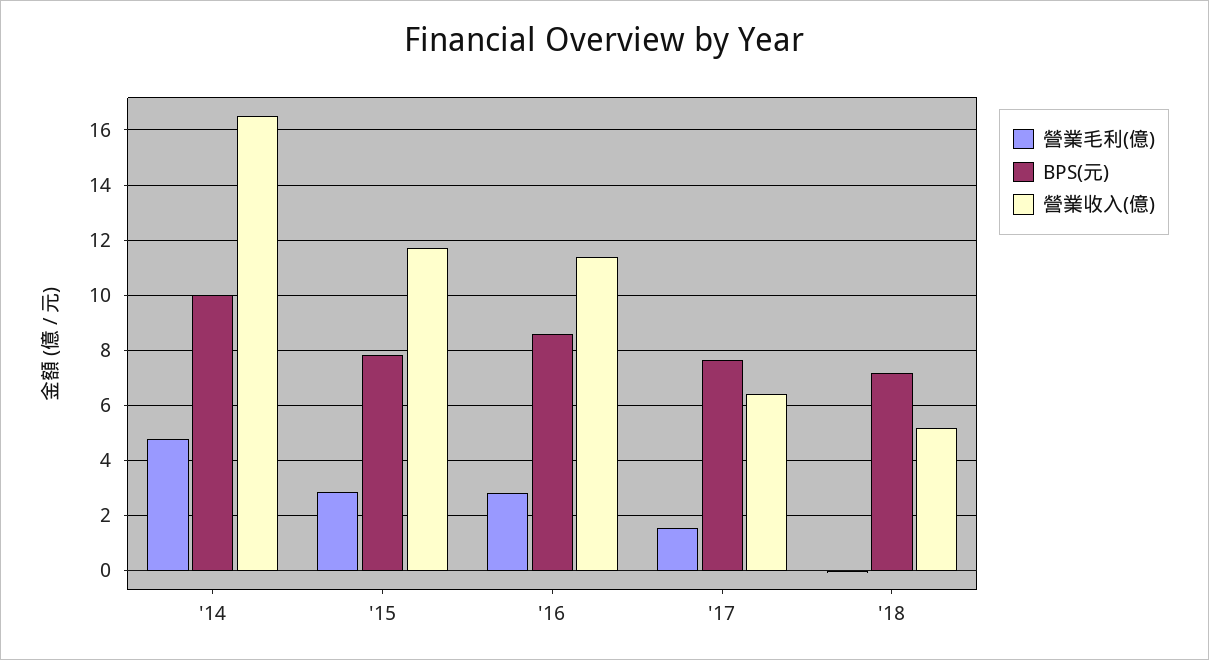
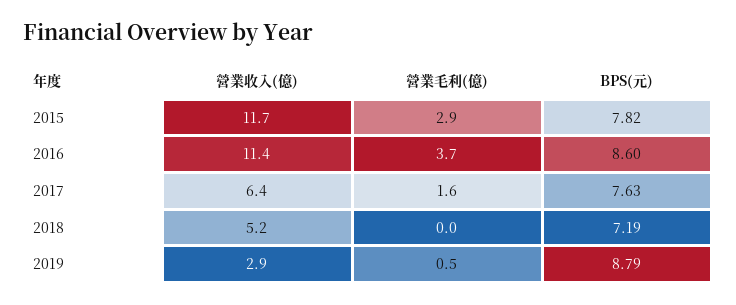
營業毛利(億), '14: 4.75 -> none
BPS(元), '14: 10 -> none
營業收入(億), '14: 16.5 -> none
營業毛利(億), '16: 2.75 -> 3.7
營業收入(億), 2019: none -> 2.9
營業毛利(億), 2019: none -> 0.5
BPS(元), 2019: none -> 8.79

